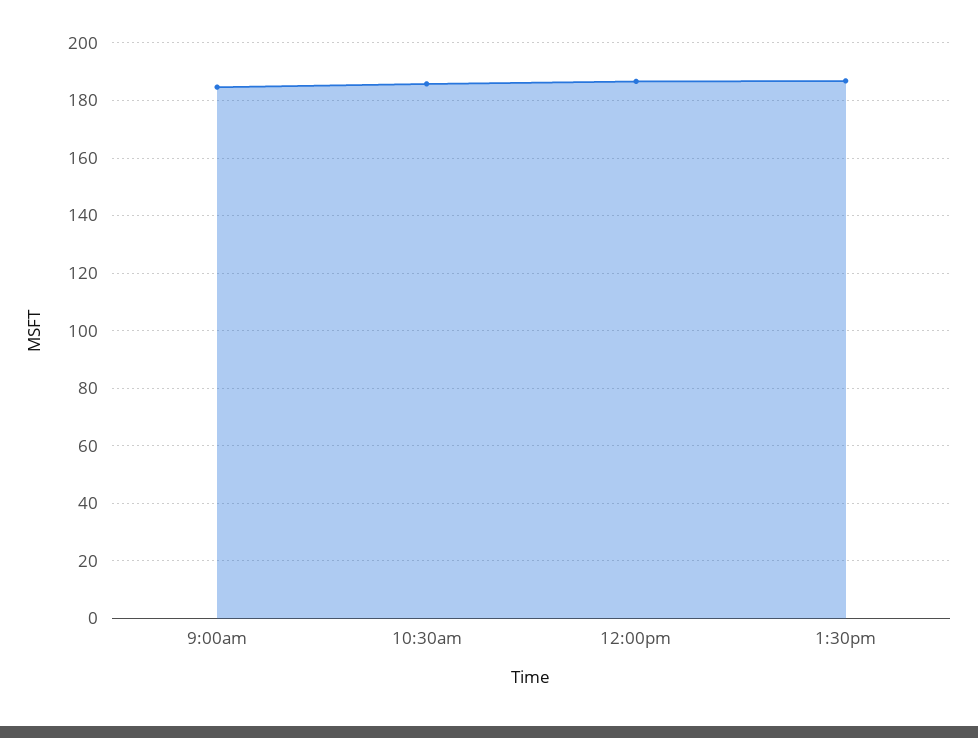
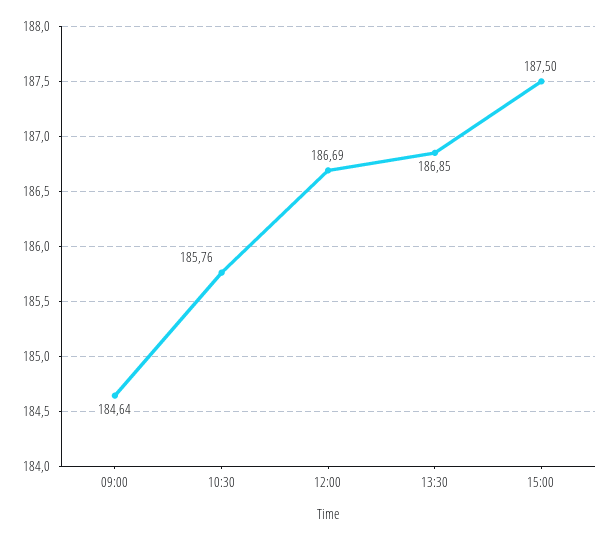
15:00: none -> 187.5

